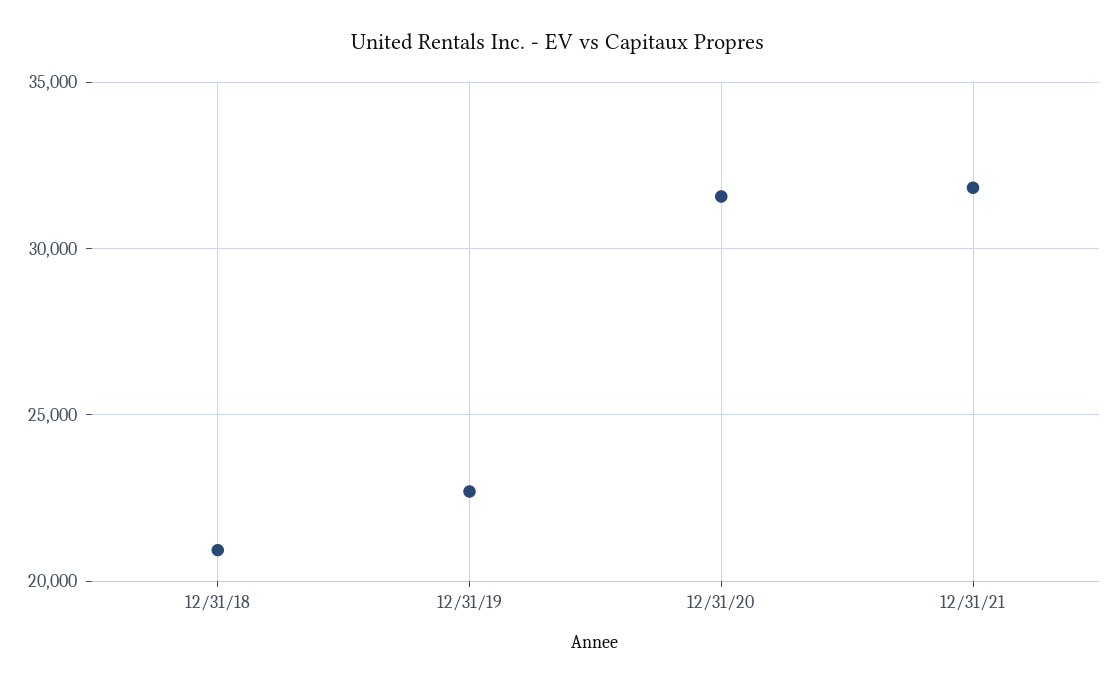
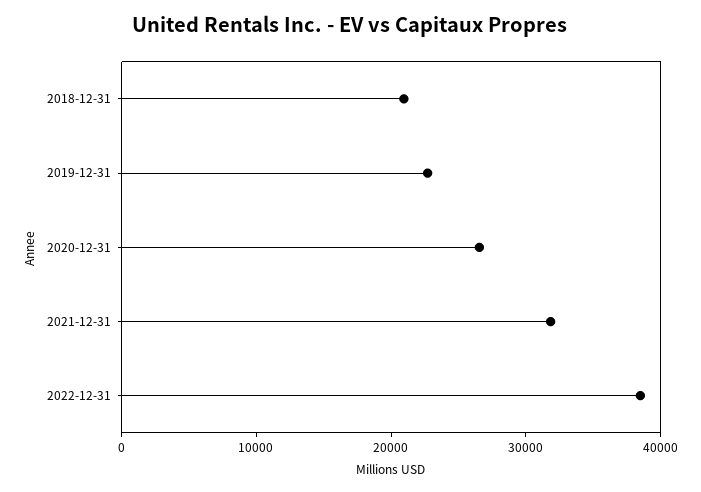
12/31/20: 31500 -> 26000
2022-12-31: none -> 38000

